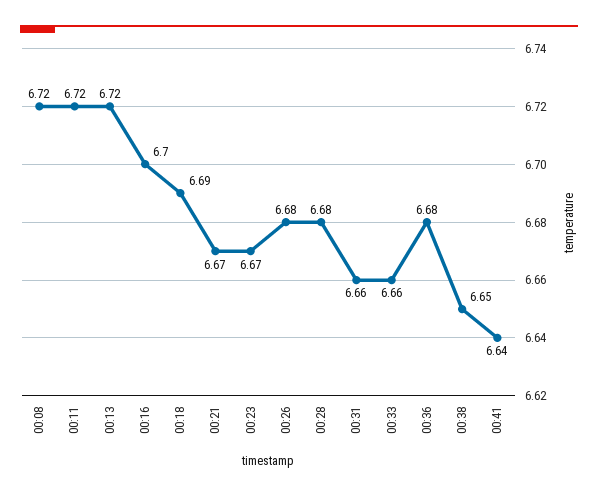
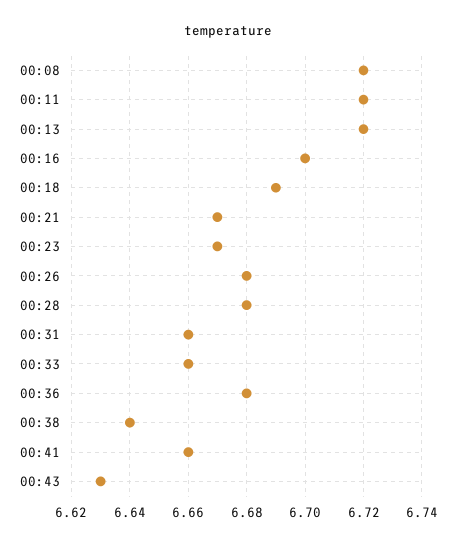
00:38: 6.65 -> 6.64
00:41: 6.64 -> 6.66
00:43: none -> 6.63

